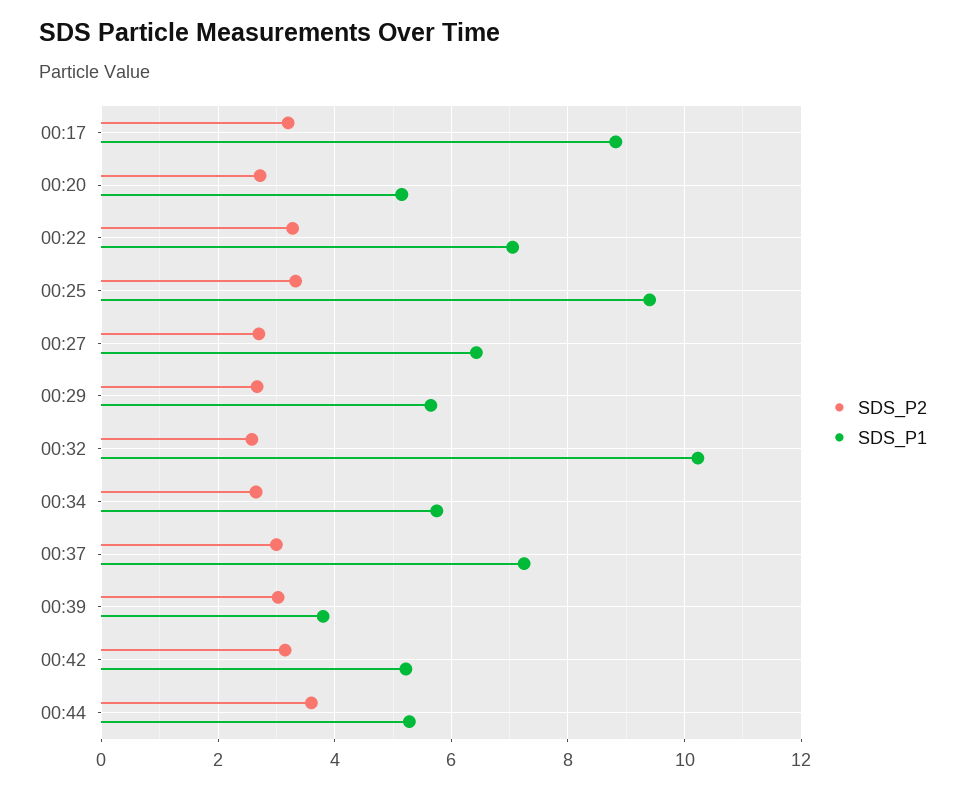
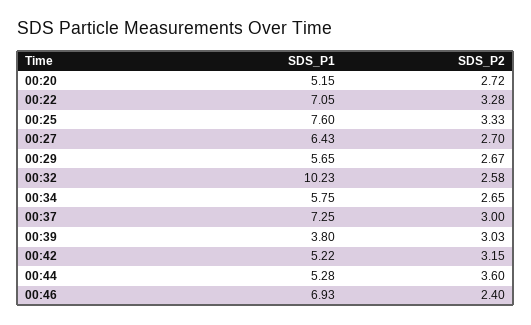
SDS_P2, 00:17: 3.2 -> none
SDS_P1, 00:17: 8.8 -> none
SDS_P1, 00:25: 9.4 -> 7.6
SDS_P1, 00:46: none -> 6.93
SDS_P2, 00:46: none -> 2.4

